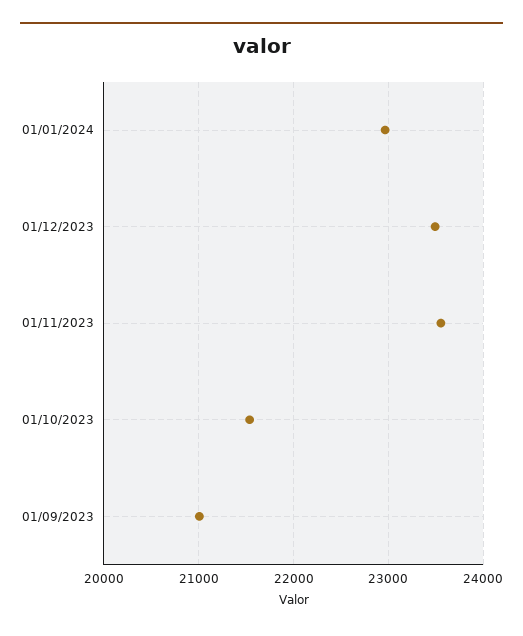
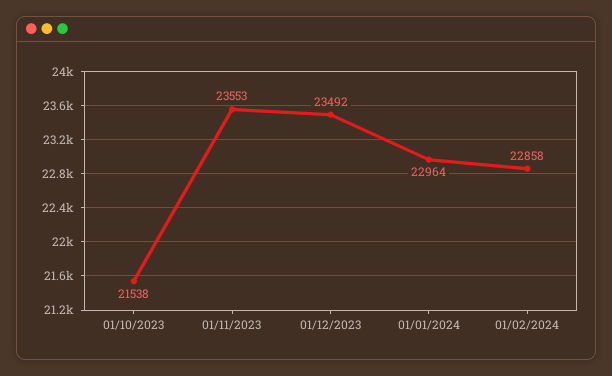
01/09/2023: 21000 -> none
01/02/2024: none -> 22858

